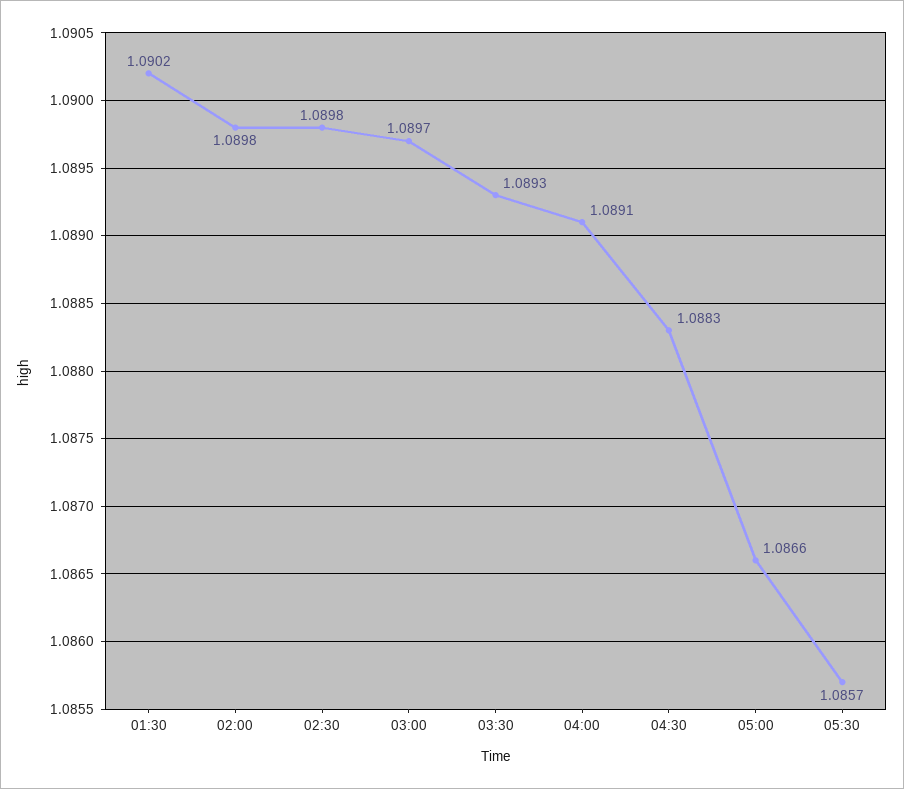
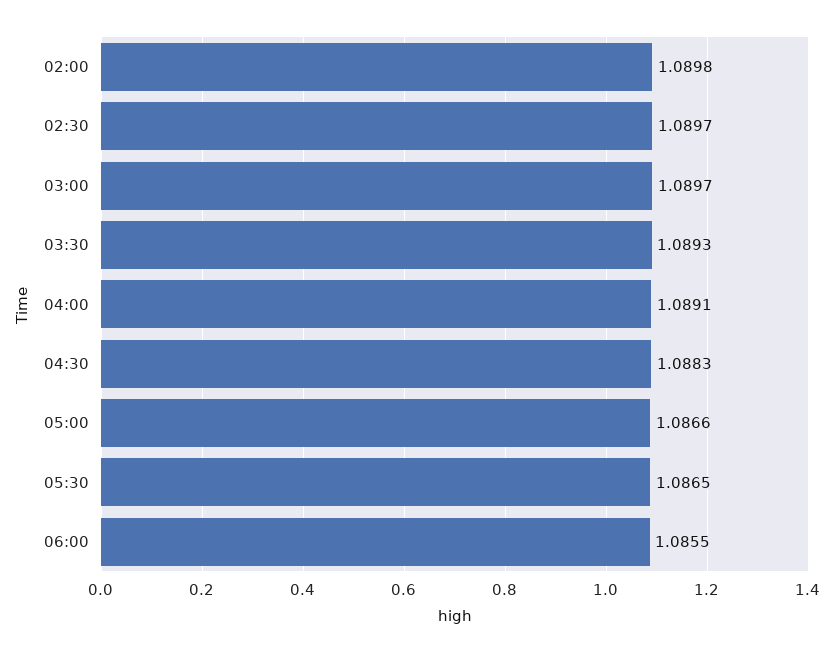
01:30: 1.0902 -> none
02:30: 1.0898 -> 1.0897
05:30: 1.0857 -> 1.0865
06:00: none -> 1.0855

